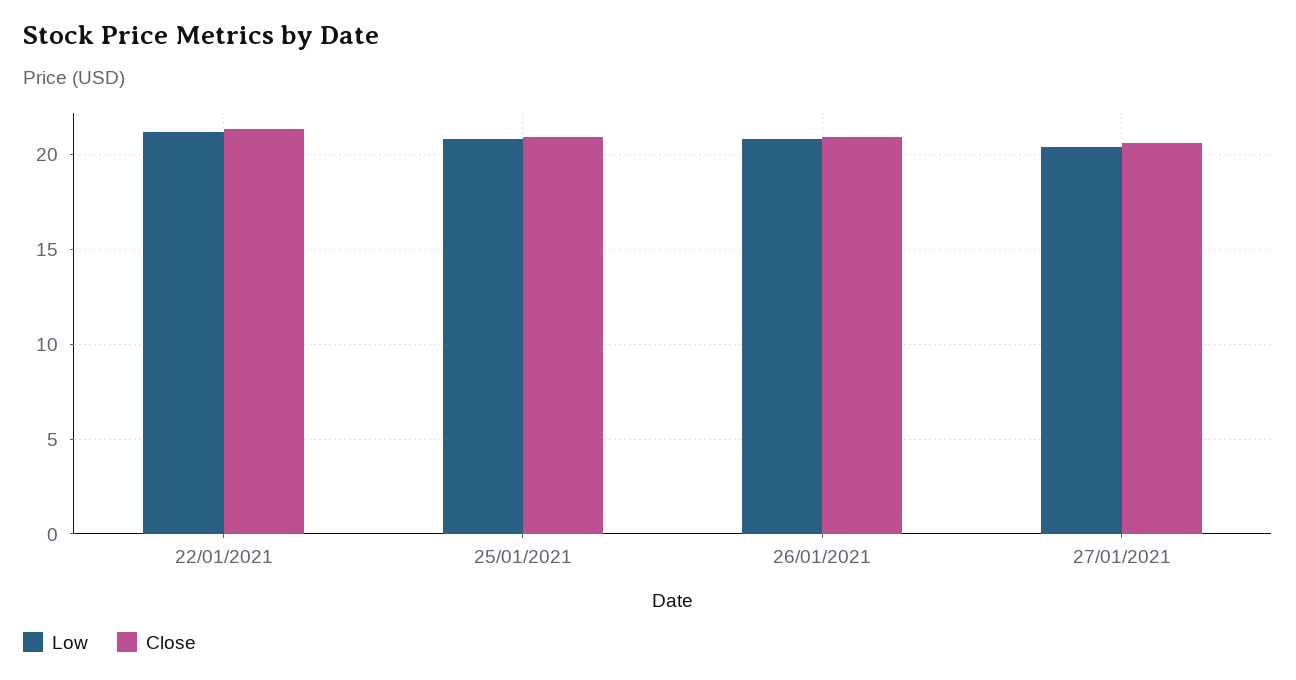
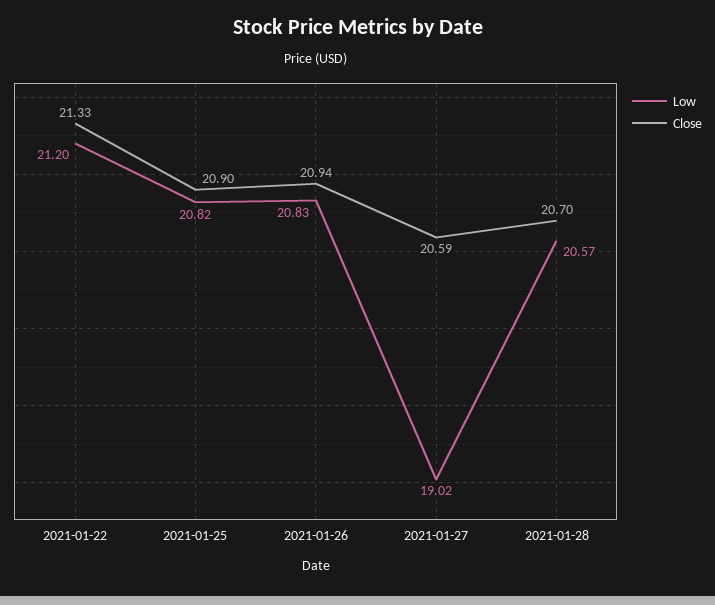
Low, 27/01/2021: 20.5 -> 19.02
Low, 2021-01-28: none -> 20.57
Close, 2021-01-28: none -> 20.7

